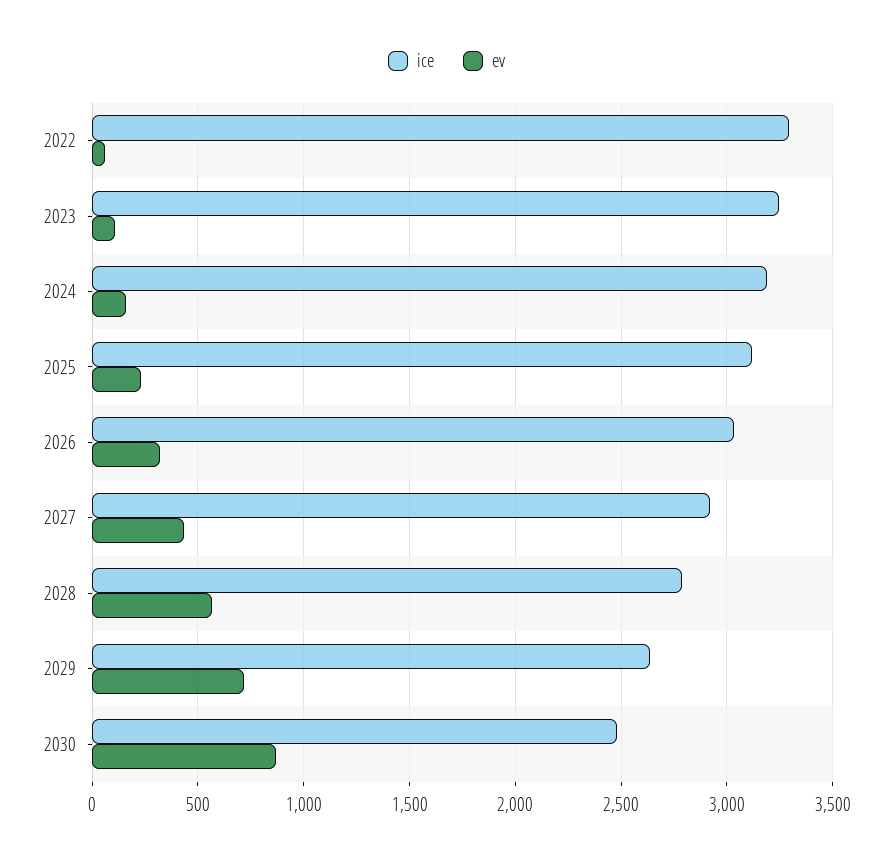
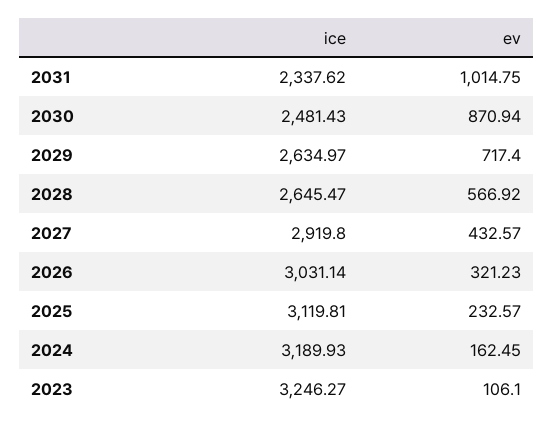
ice, 2022: 3300 -> none
ev, 2022: 50 -> none
ice, 2028: 2800 -> 2645.47
ice, 2031: none -> 2337.62
ev, 2031: none -> 1014.75

